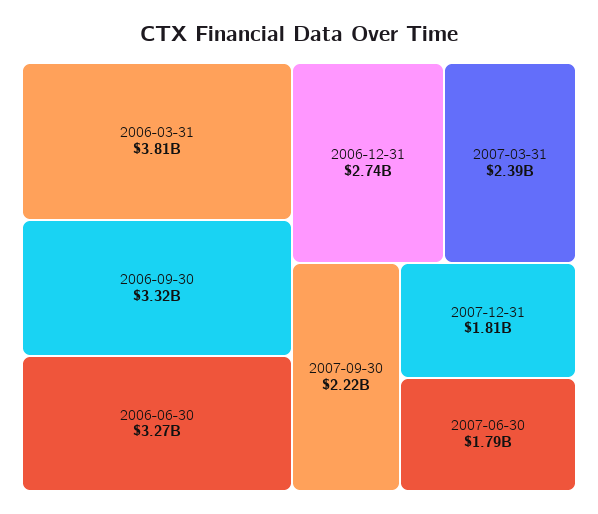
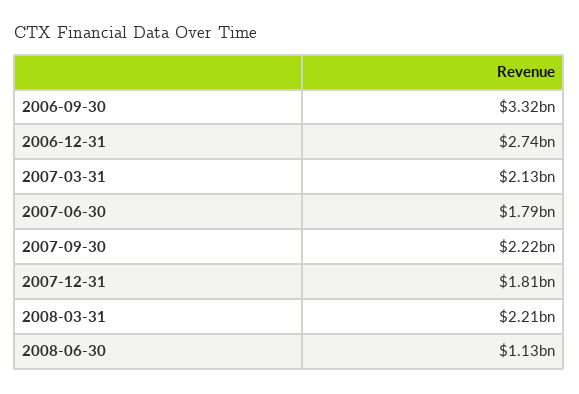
2006-03-31: 3810000000 -> none
2006-06-30: 3270000000 -> none
2007-03-31: 2390000000 -> 2130000000
2008-03-31: none -> 2210000000
2008-06-30: none -> 1130000000

